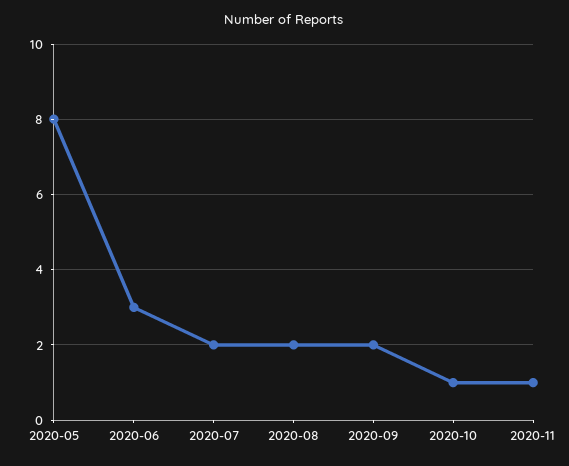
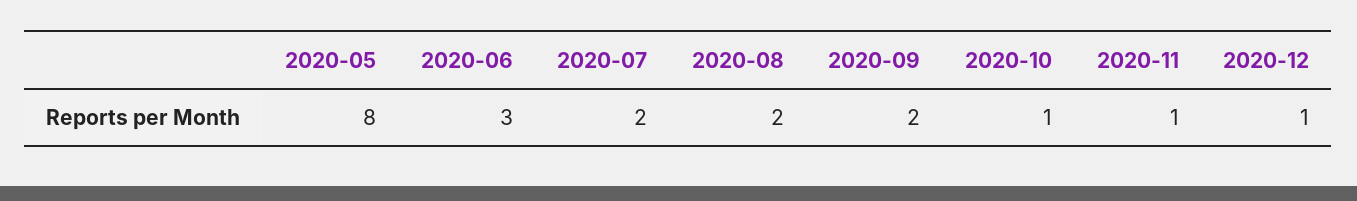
2020-12: none -> 1

